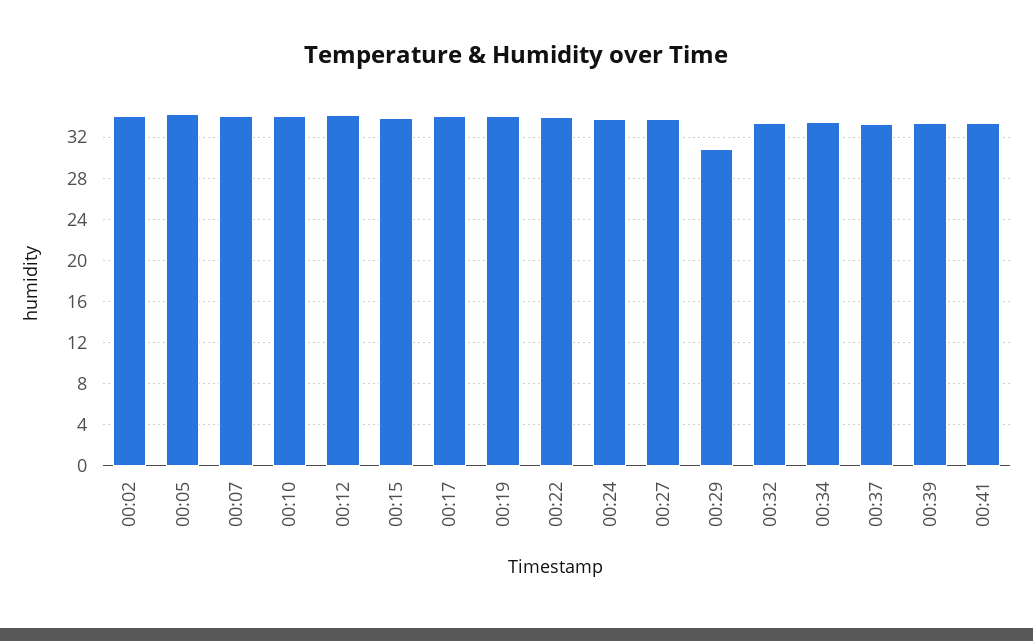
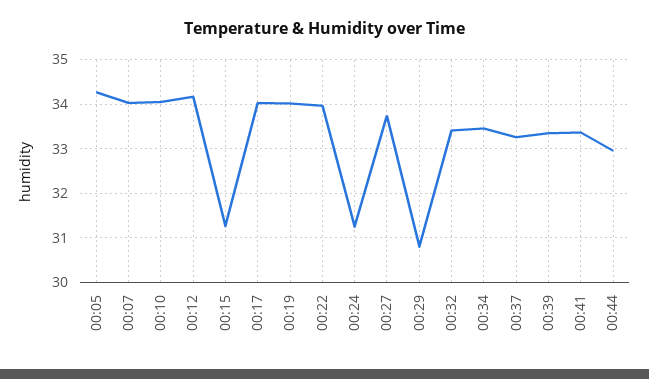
00:02: 34 -> none
00:15: 34 -> 31.2
00:24: 34 -> 31.2
00:44: none -> 33

